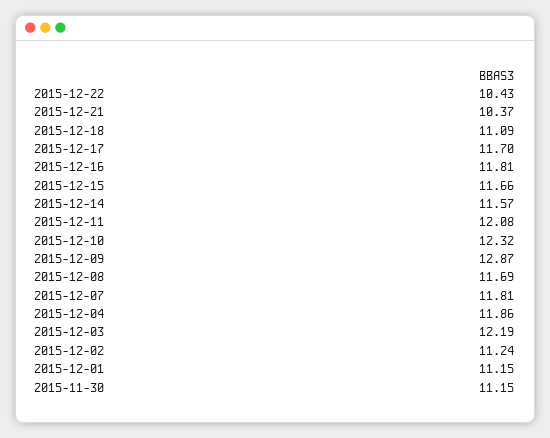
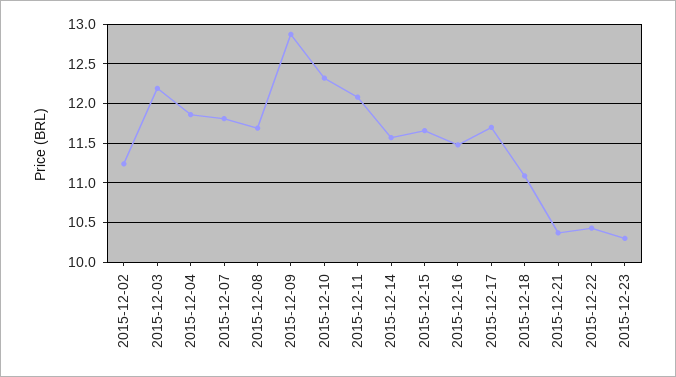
2015-12-16: 11.81 -> 11.5
2015-12-01: 11.15 -> none
2015-11-30: 11.15 -> none
2015-12-23: none -> 10.3

